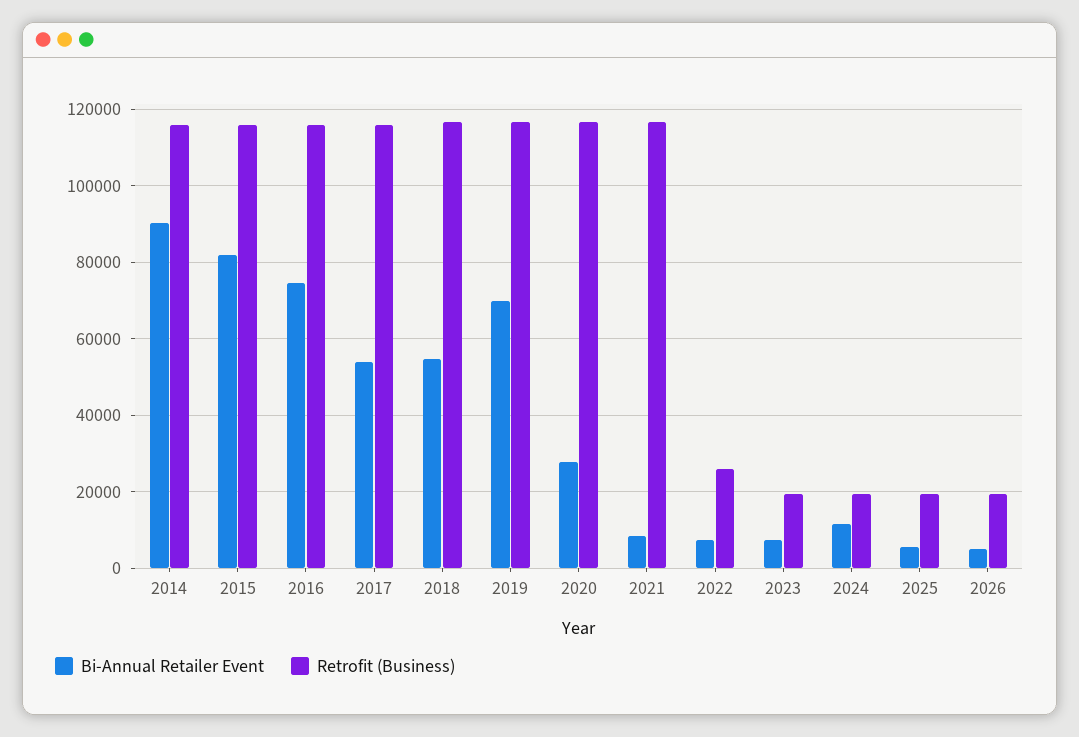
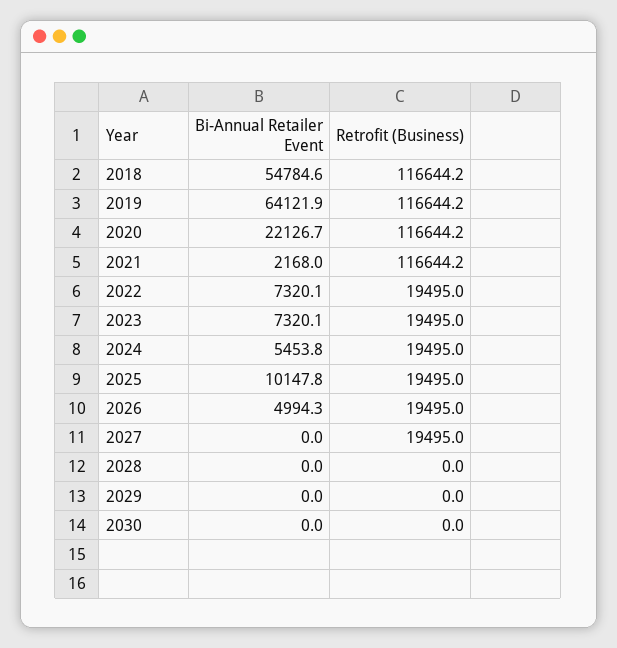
Bi-Annual Retailer Event, 2014: 90000 -> none
Retrofit (Business), 2014: 116000 -> none
Bi-Annual Retailer Event, 2015: 82000 -> none
Retrofit (Business), 2015: 116000 -> none
Bi-Annual Retailer Event, 2016: 74000 -> none
Retrofit (Business), 2016: 116000 -> none
Bi-Annual Retailer Event, 2017: 54000 -> none
Retrofit (Business), 2017: 116000 -> none
Bi-Annual Retailer Event, 2019: 70000 -> 64121.9
Bi-Annual Retailer Event, 2020: 28000 -> 22126.7
Bi-Annual Retailer Event, 2021: 8000 -> 2168
Retrofit (Business), 2022: 26000 -> 19495
Bi-Annual Retailer Event, 2024: 12000 -> 5453.8
Bi-Annual Retailer Event, 2025: 6000 -> 10147.8
Bi-Annual Retailer Event, 2027: none -> 0
Retrofit (Business), 2027: none -> 19495
Bi-Annual Retailer Event, 2028: none -> 0
Retrofit (Business), 2028: none -> 0
Bi-Annual Retailer Event, 2029: none -> 0
Retrofit (Business), 2029: none -> 0
Bi-Annual Retailer Event, 2030: none -> 0
Retrofit (Business), 2030: none -> 0

